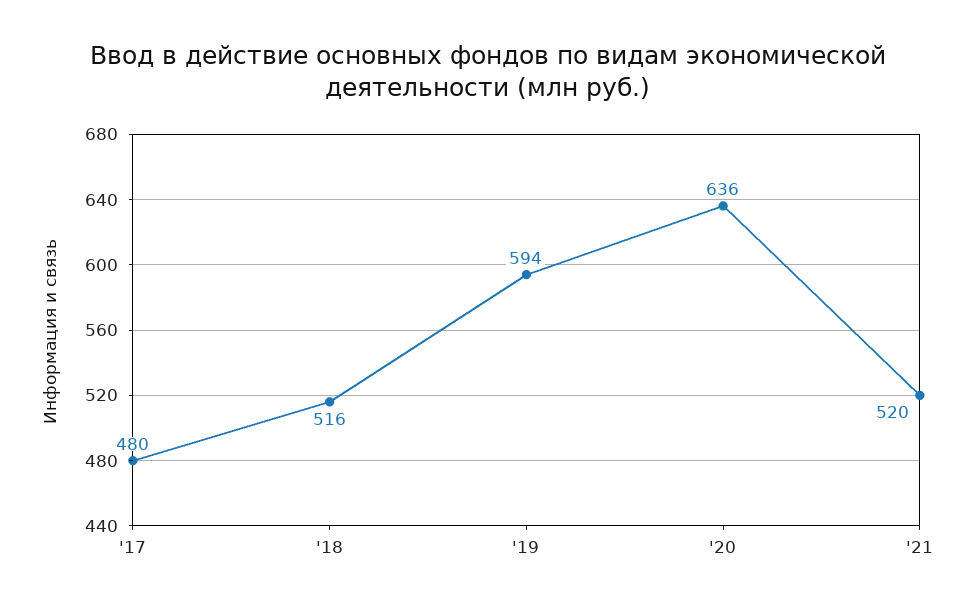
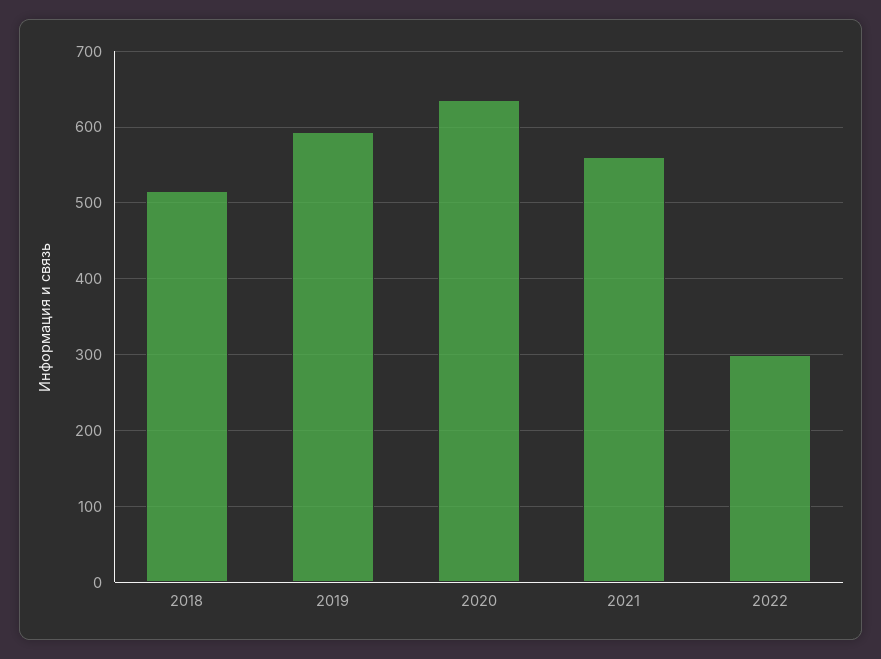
'17: 480 -> none
'21: 520 -> 560
2022: none -> 300

